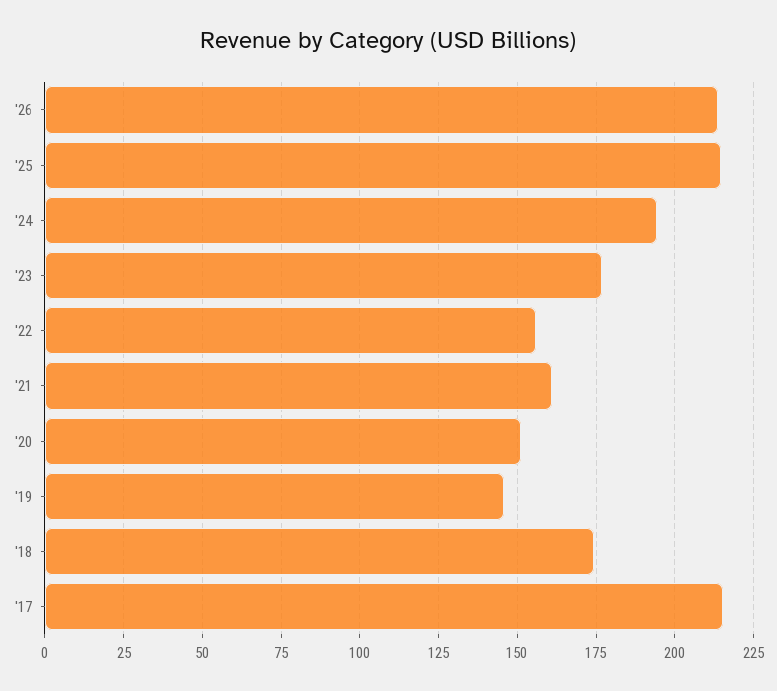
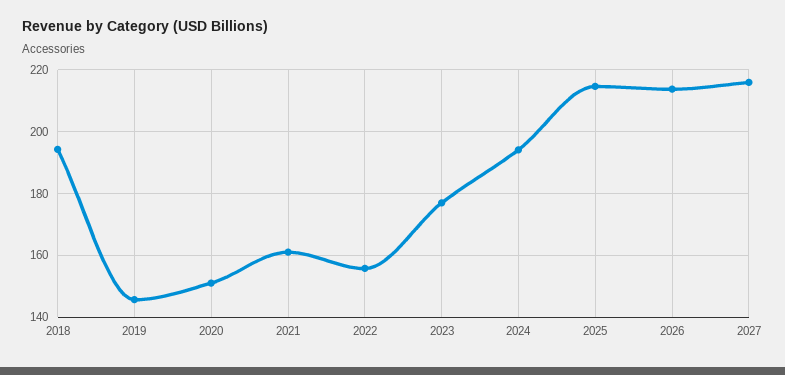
'18: 175 -> 194
'17: 215 -> none
2027: none -> 216

